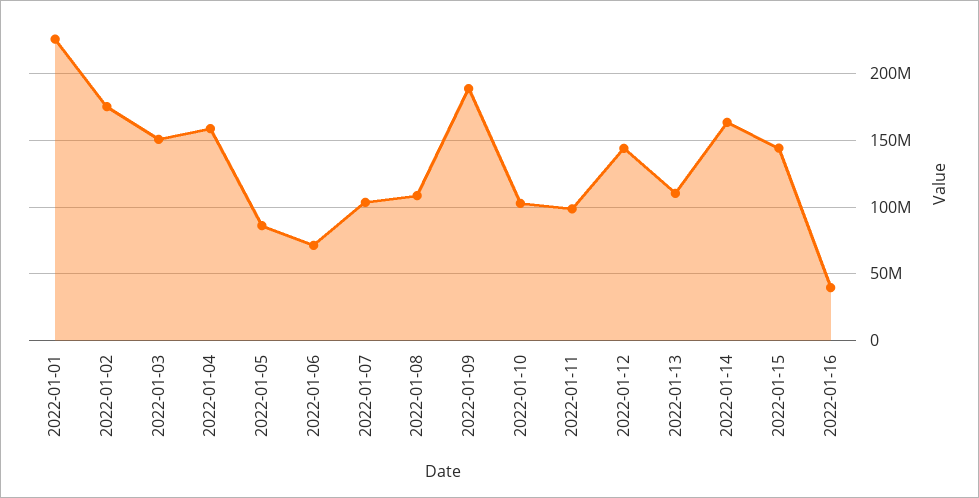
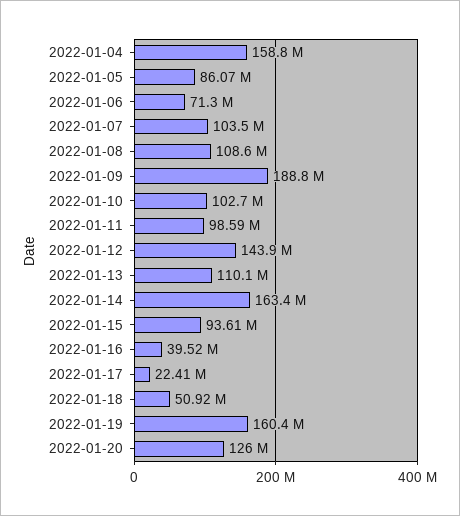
2022-01-01: 225000000 -> none
2022-01-02: 175000000 -> none
2022-01-03: 150000000 -> none
2022-01-15: 145000000 -> 93610000
2022-01-17: none -> 22410000
2022-01-18: none -> 50920000
2022-01-19: none -> 160400000
2022-01-20: none -> 126000000

